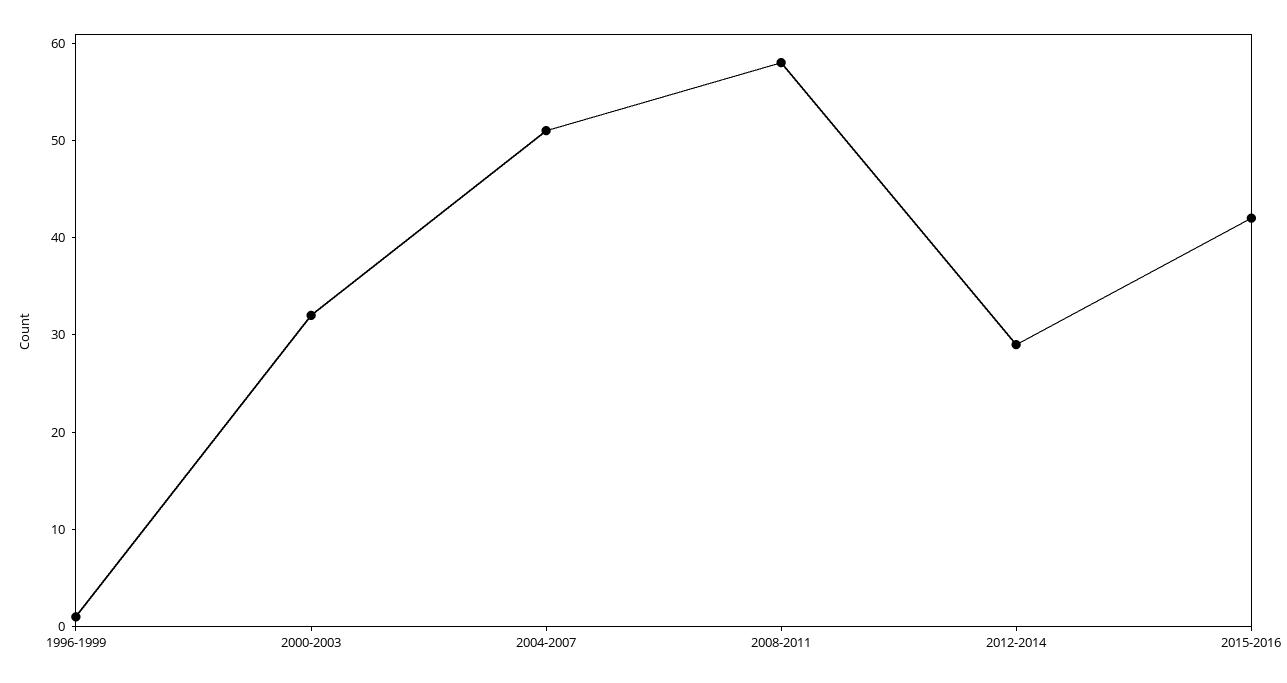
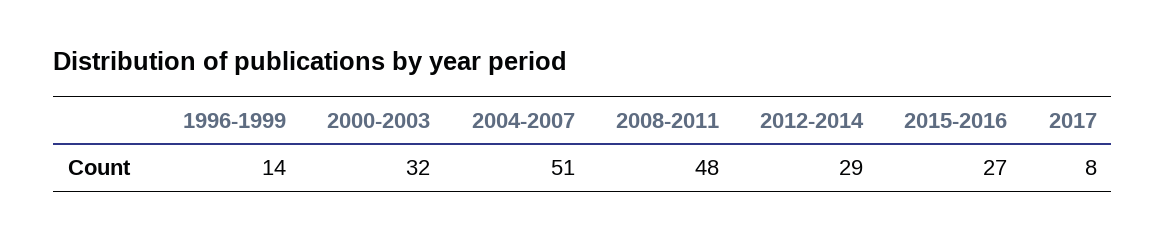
1996-1999: 1 -> 14
2008-2011: 58 -> 48
2015-2016: 42 -> 27
2017: none -> 8

